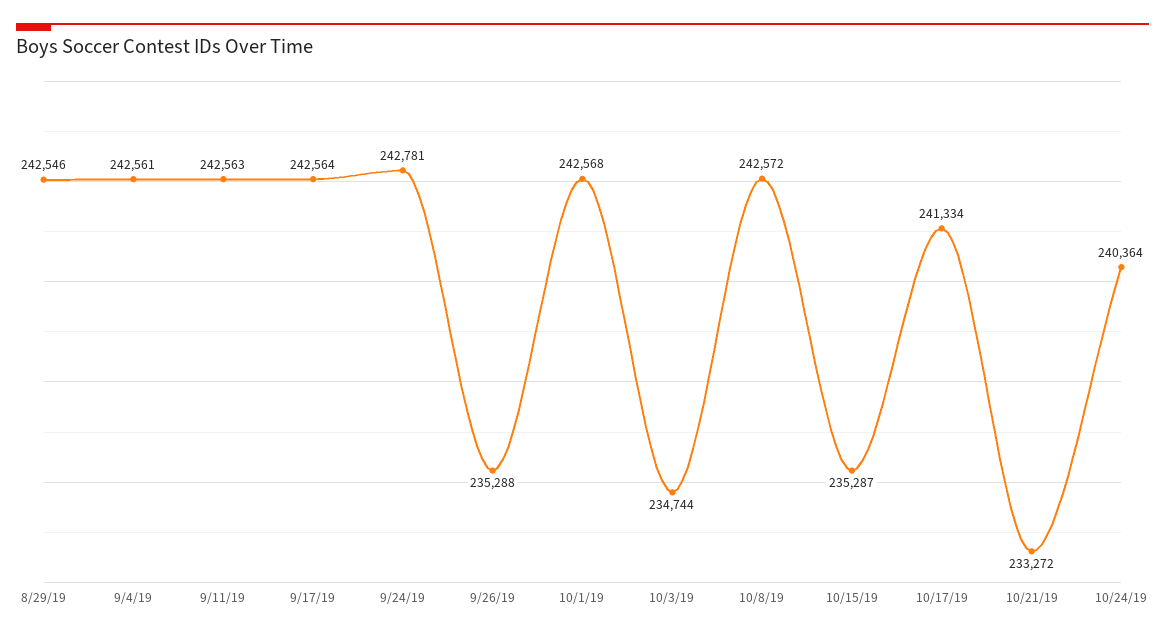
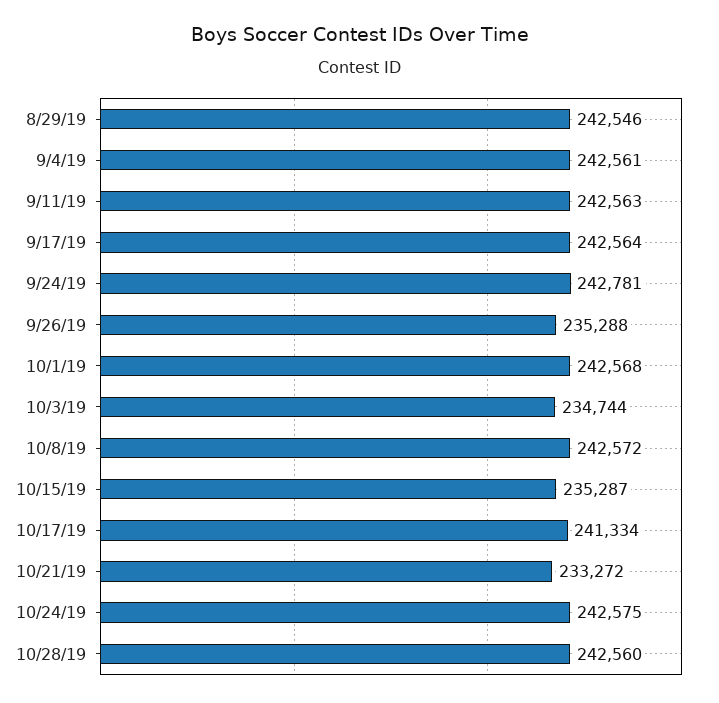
10/24/19: 240364 -> 242575
10/28/19: none -> 242560

